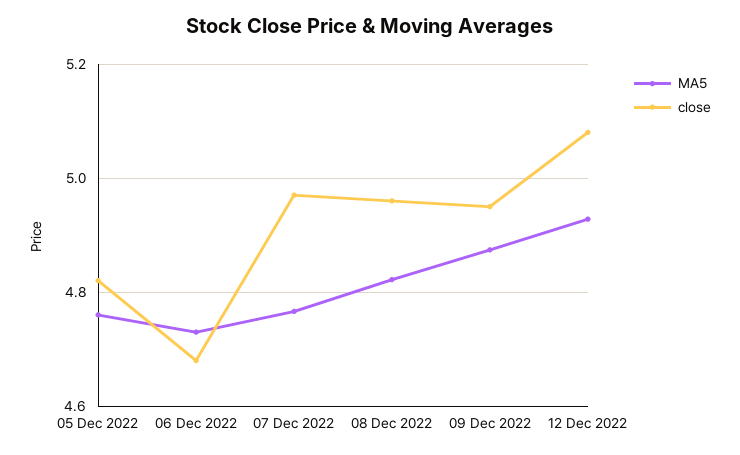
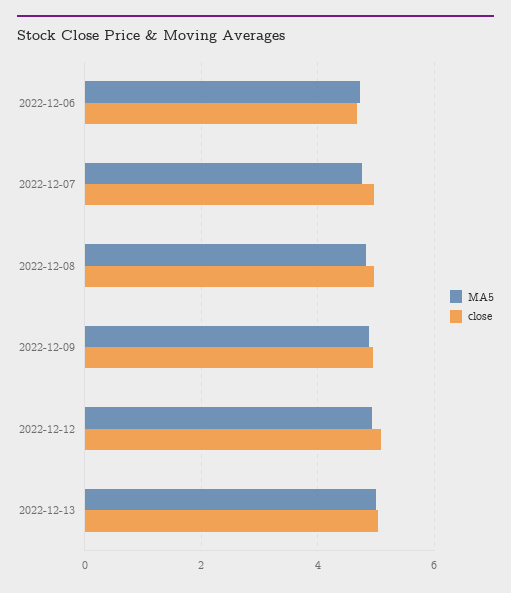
MA5, 05 Dec 2022: 4.76 -> none
close, 05 Dec 2022: 4.82 -> none
MA5, 2022-12-13: none -> 5
close, 2022-12-13: none -> 5

